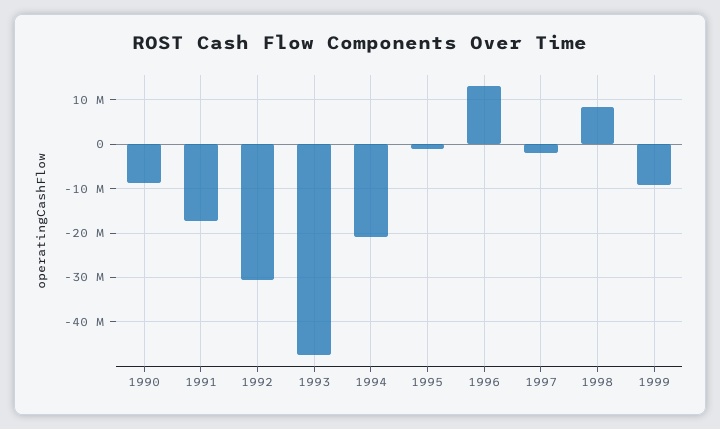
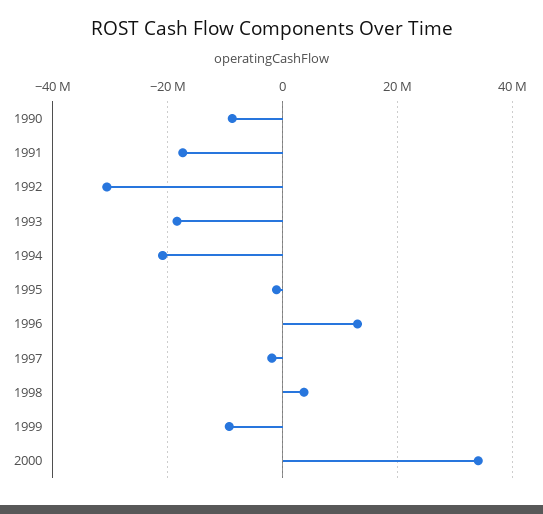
1993: -48000000 -> -18000000
1998: 8000000 -> 4000000
2000: none -> 34000000

